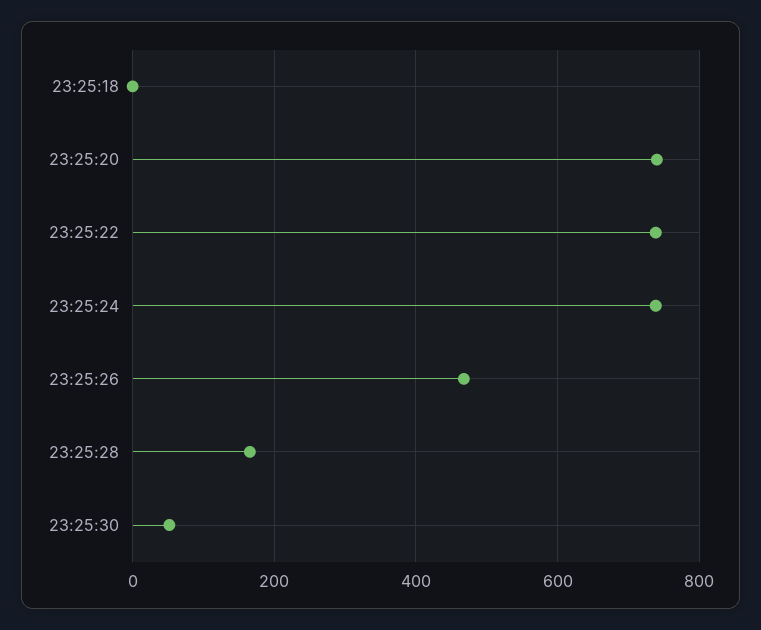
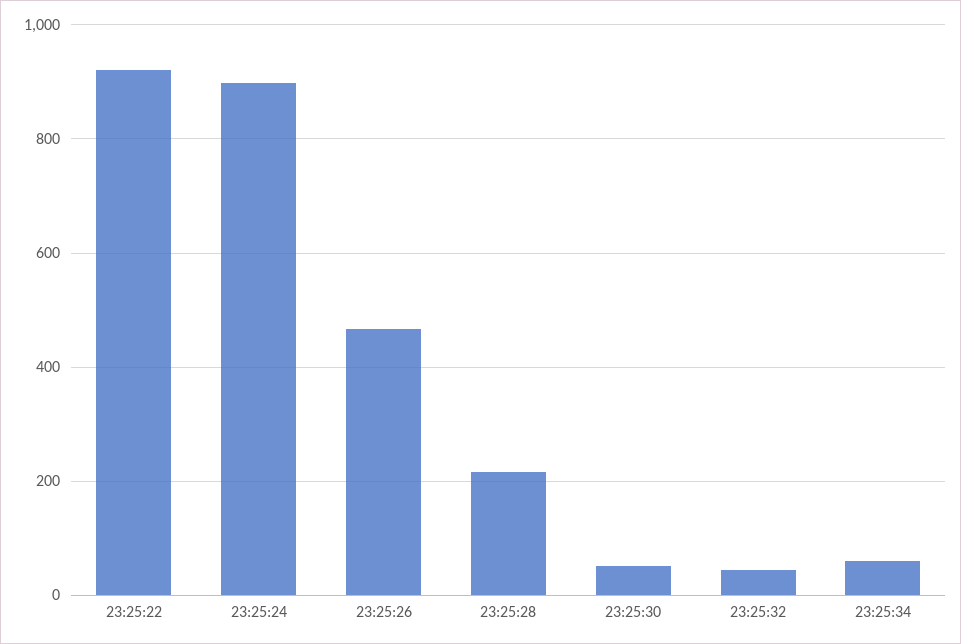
23:25:18: 0 -> none
23:25:20: 740 -> none
23:25:22: 740 -> 920
23:25:24: 740 -> 900
23:25:28: 160 -> 220
23:25:32: none -> 40
23:25:34: none -> 60

